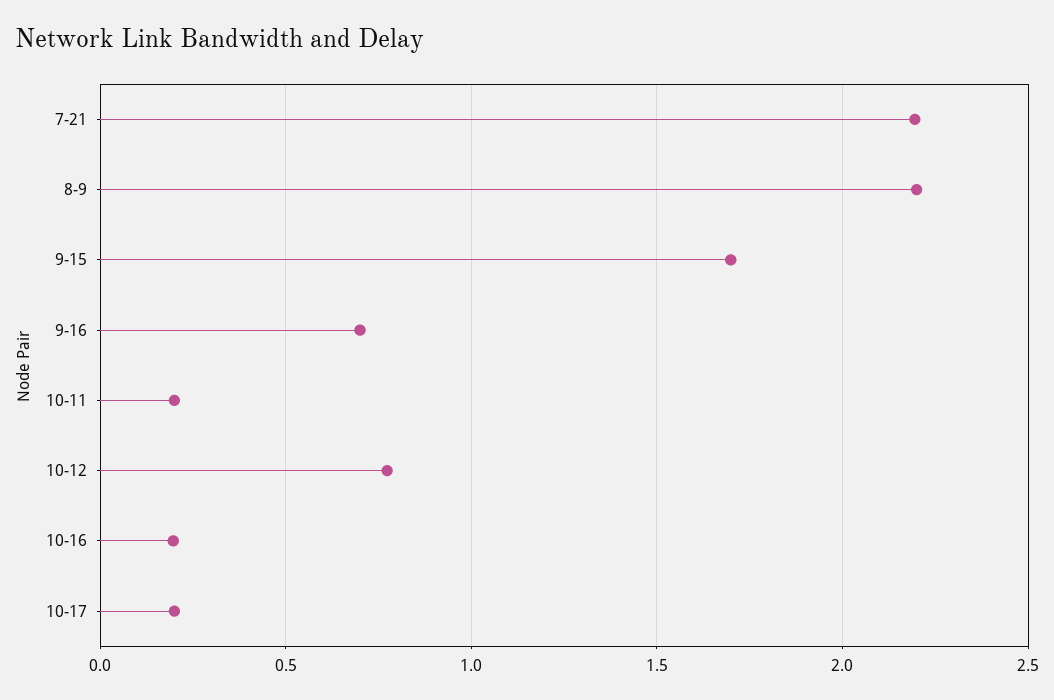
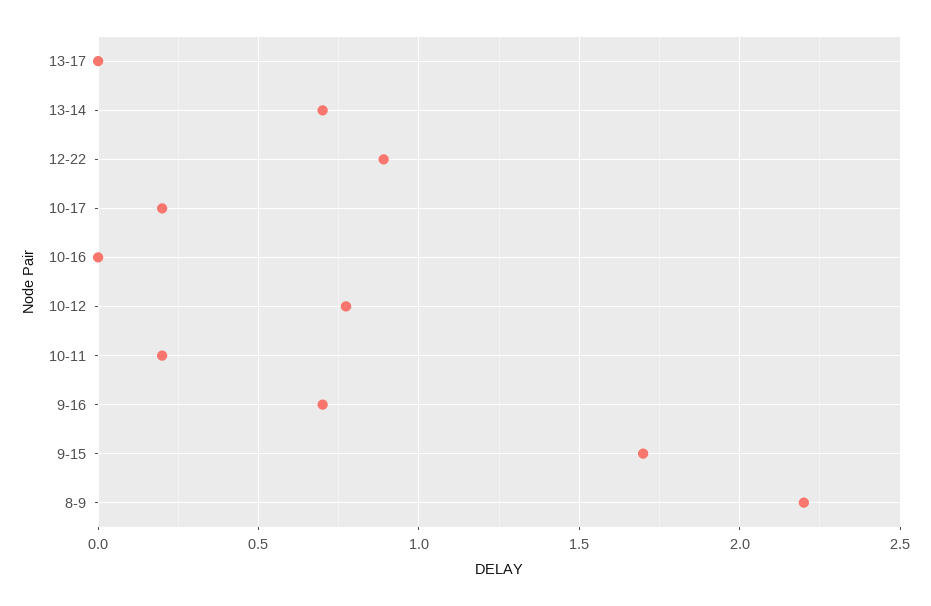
7-21: 2.2 -> none
10-16: 0.2 -> 0
13-17: none -> 0
13-14: none -> 0.7
12-22: none -> 0.9

